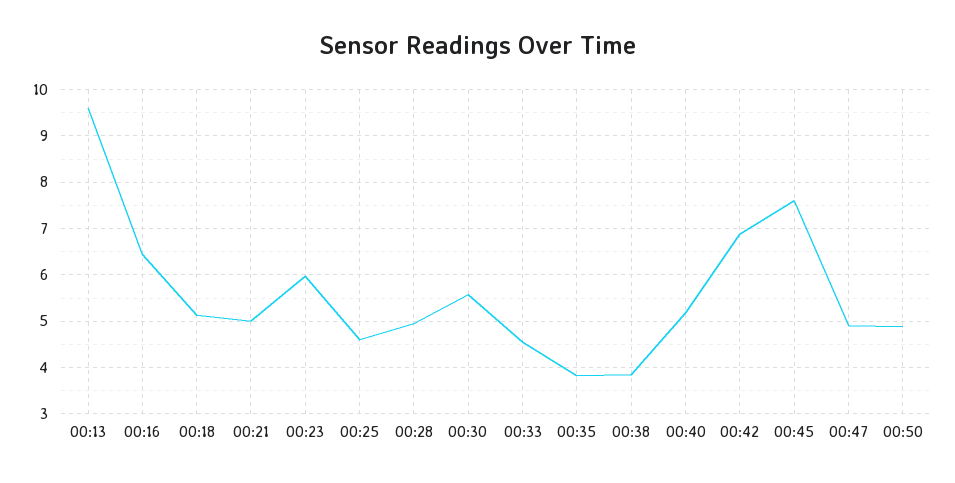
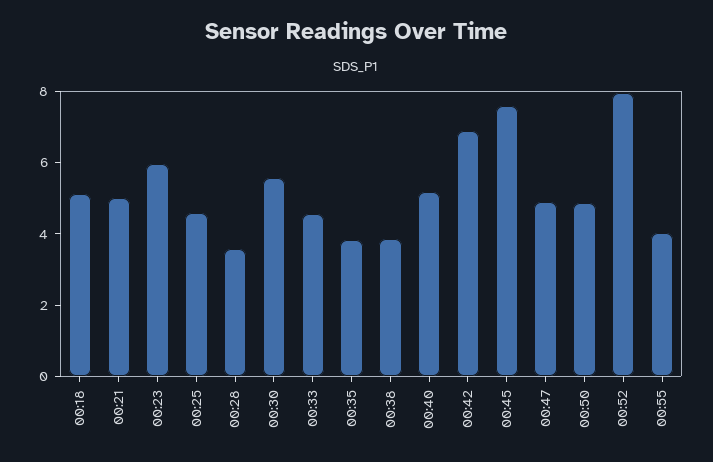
00:13: 9.6 -> none
00:16: 6.4 -> none
00:28: 5 -> 3.5
00:52: none -> 8
00:55: none -> 4

